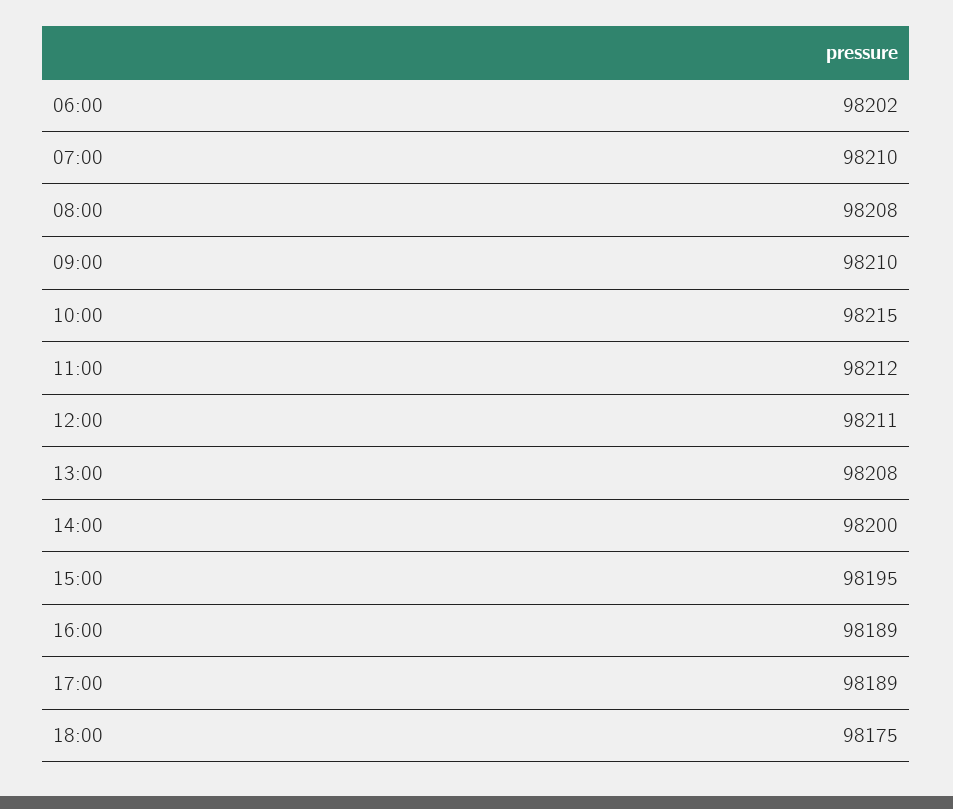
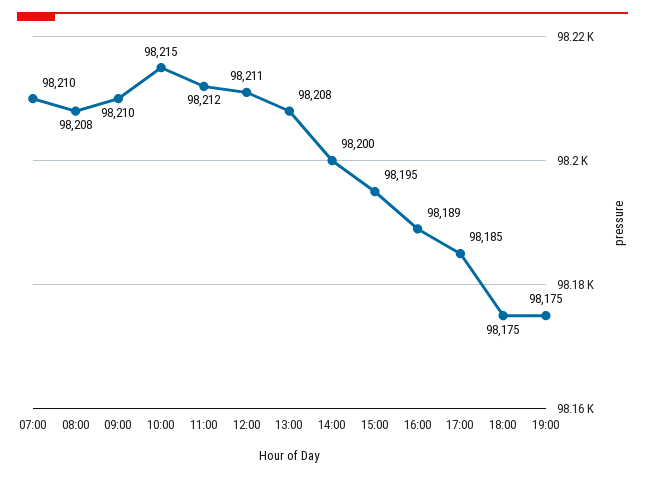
06:00: 98202 -> none
17:00: 98189 -> 98185
19:00: none -> 98175

